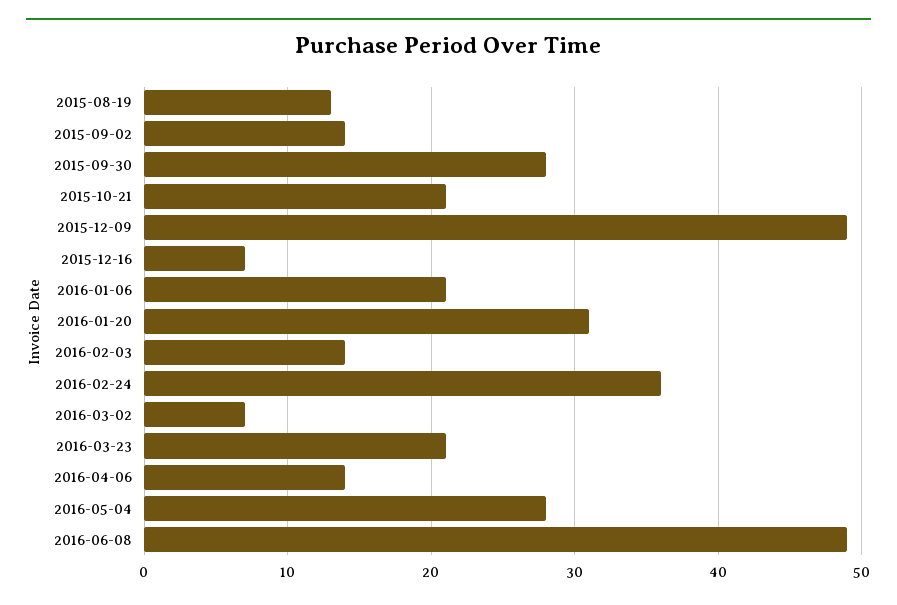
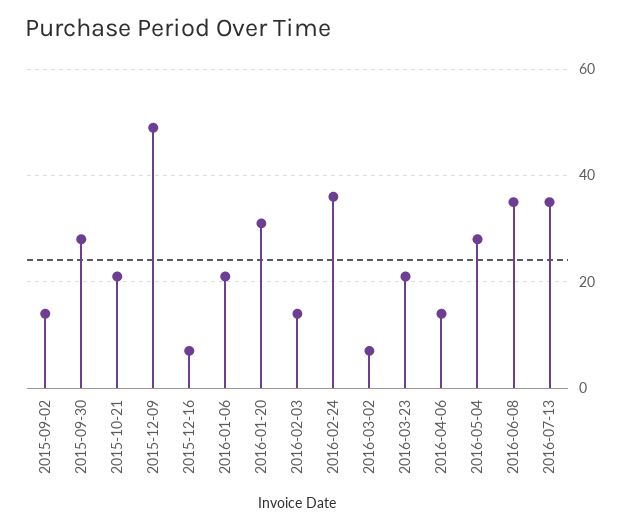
2015-08-19: 13 -> none
2016-06-08: 49 -> 35
2016-07-13: none -> 35

